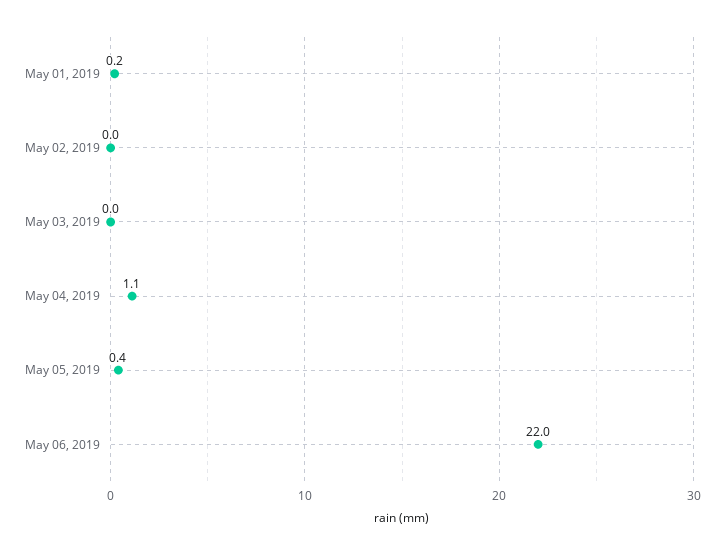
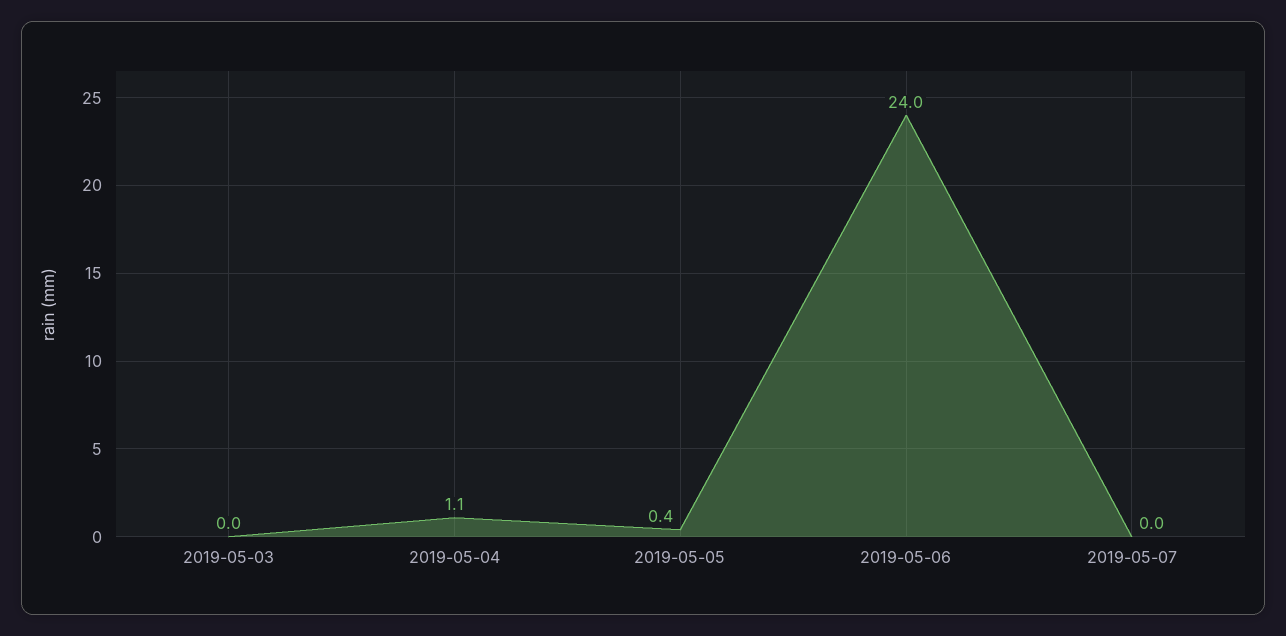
May 01, 2019: 0.2 -> none
May 02, 2019: 0 -> none
May 06, 2019: 22 -> 24
2019-05-07: none -> 0

